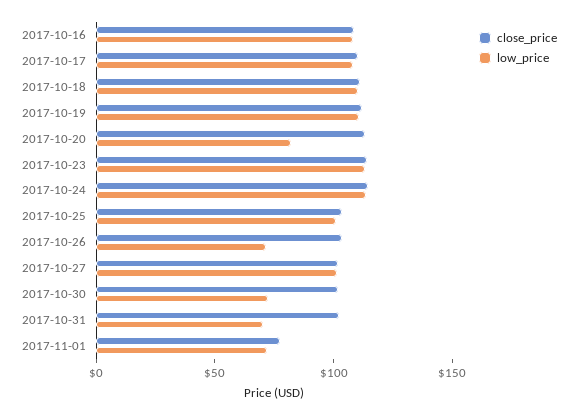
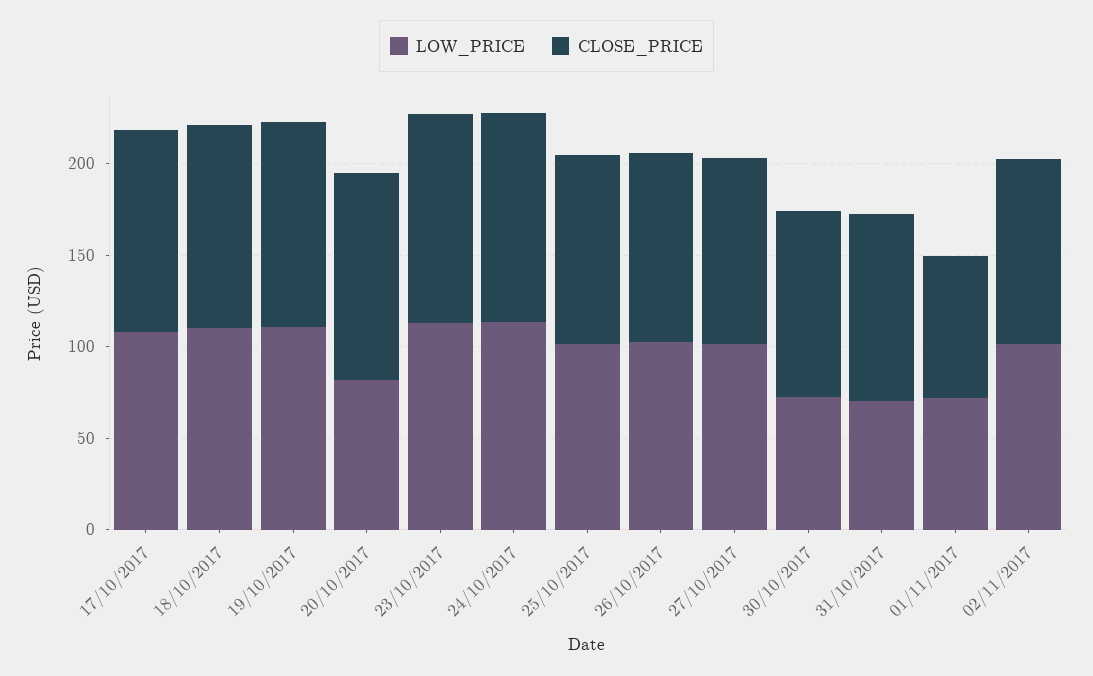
close_price, 2017-10-16: 110 -> none
low_price, 2017-10-16: 110 -> none
low_price, 2017-10-26: 70 -> 100
low_price, 02/11/2017: none -> 100
close_price, 02/11/2017: none -> 100

